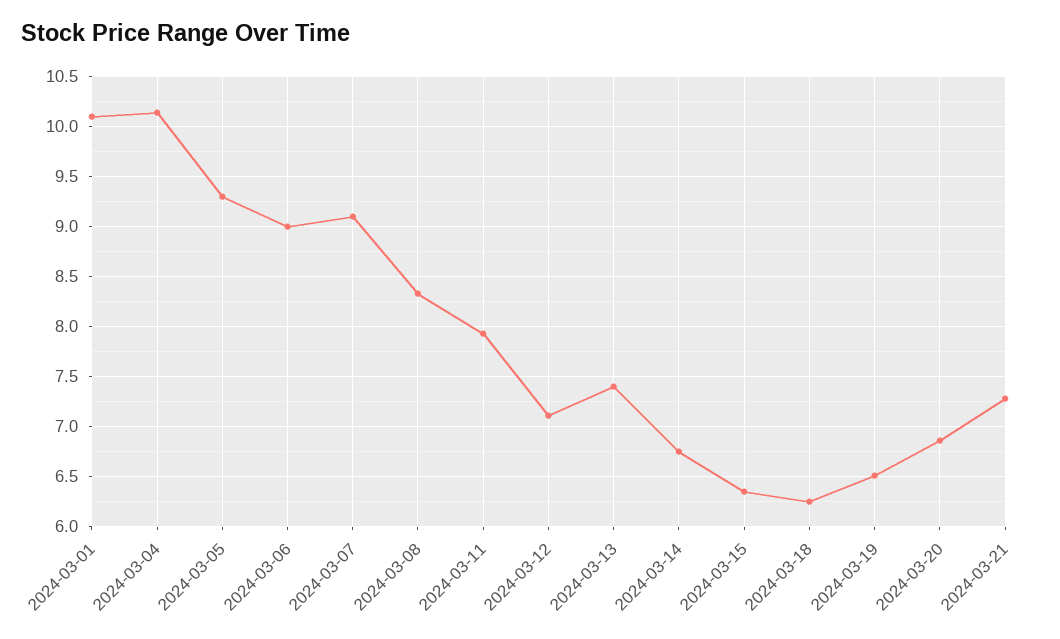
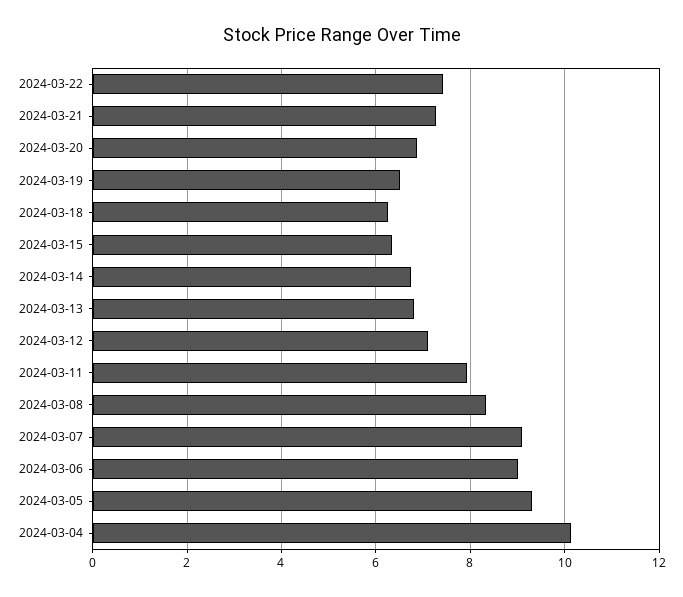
2024-03-01: 10.1 -> none
2024-03-13: 7.4 -> 6.8
2024-03-22: none -> 7.4

